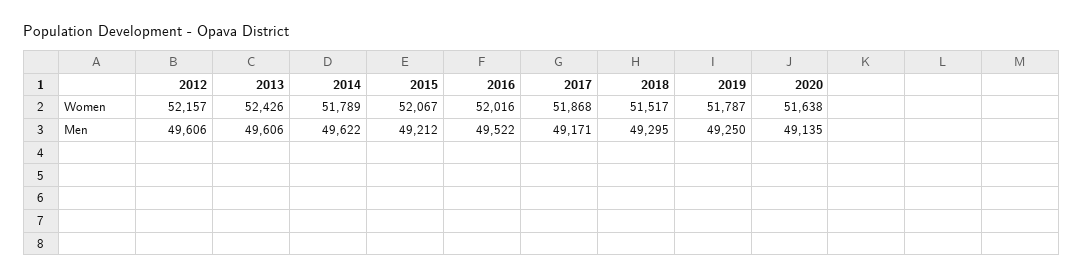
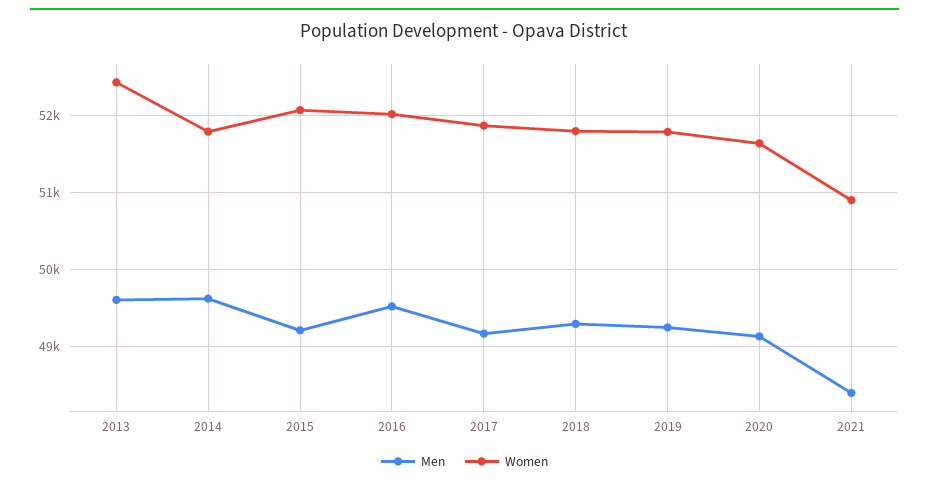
Women, 2012: 52157 -> none
Women, 2018: 51517 -> 51800
Men, 2012: 49606 -> none
Men, 2021: none -> 48400
Women, 2021: none -> 50900

